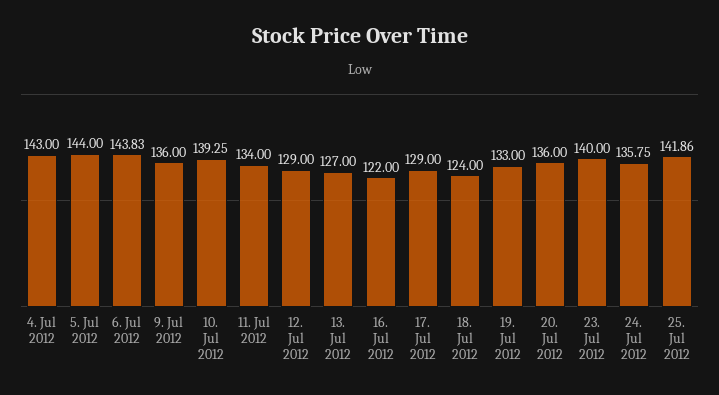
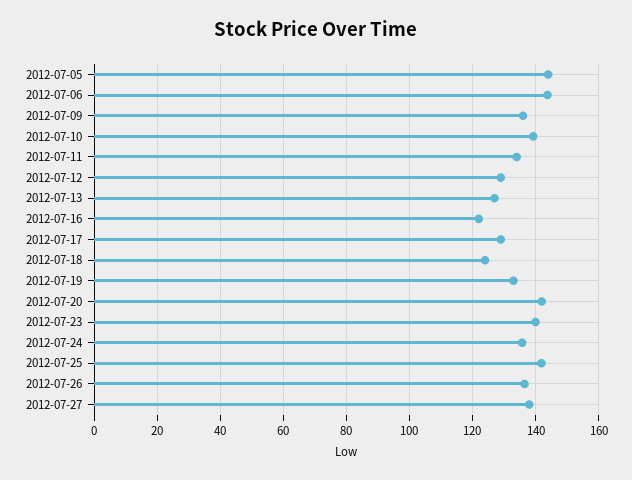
4. Jul 2012: 143 -> none
20. Jul 2012: 136 -> 142
2012-07-26: none -> 136
2012-07-27: none -> 138

